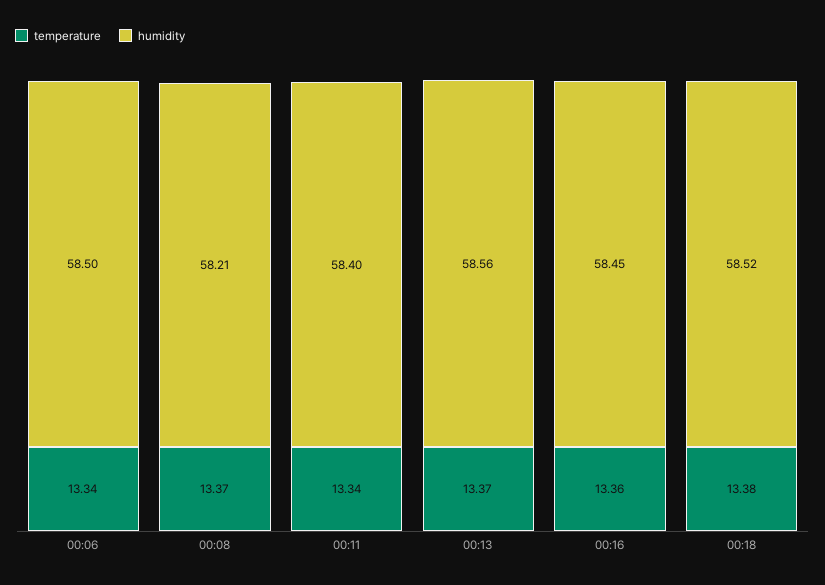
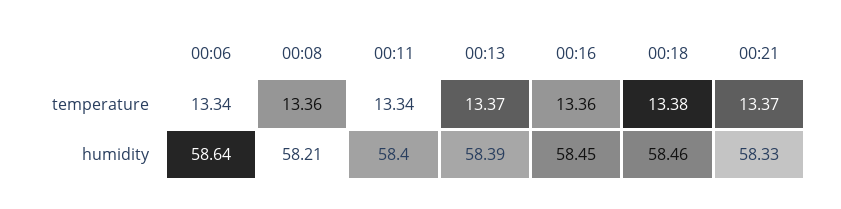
humidity, 00:06: 58.5 -> 58.64
temperature, 00:08: 13.37 -> 13.36
humidity, 00:13: 58.56 -> 58.39
humidity, 00:18: 58.52 -> 58.46
temperature, 00:21: none -> 13.37
humidity, 00:21: none -> 58.33

